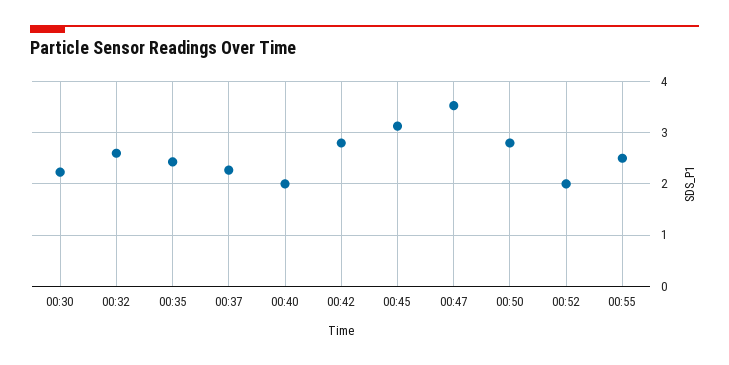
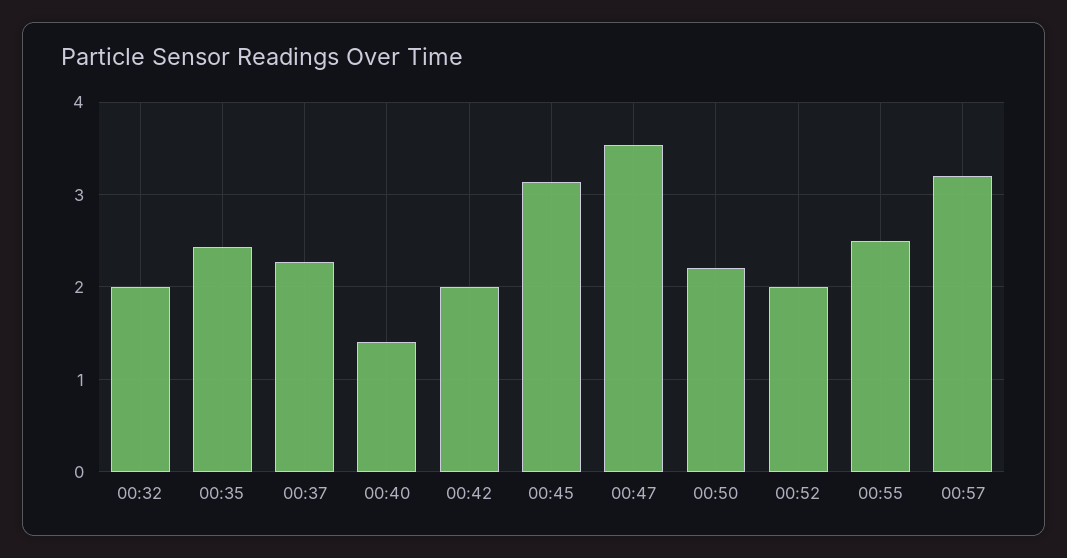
00:30: 2.2 -> none
00:32: 2.6 -> 2
00:40: 2 -> 1.4
00:42: 2.8 -> 2
00:50: 2.8 -> 2.2
00:57: none -> 3.2

